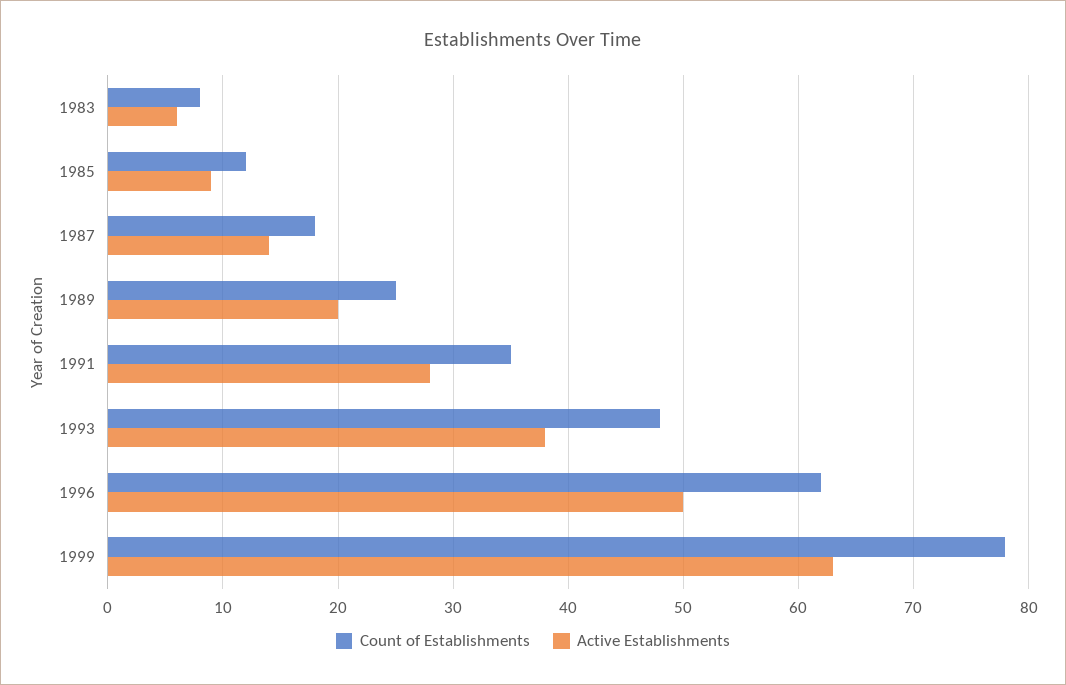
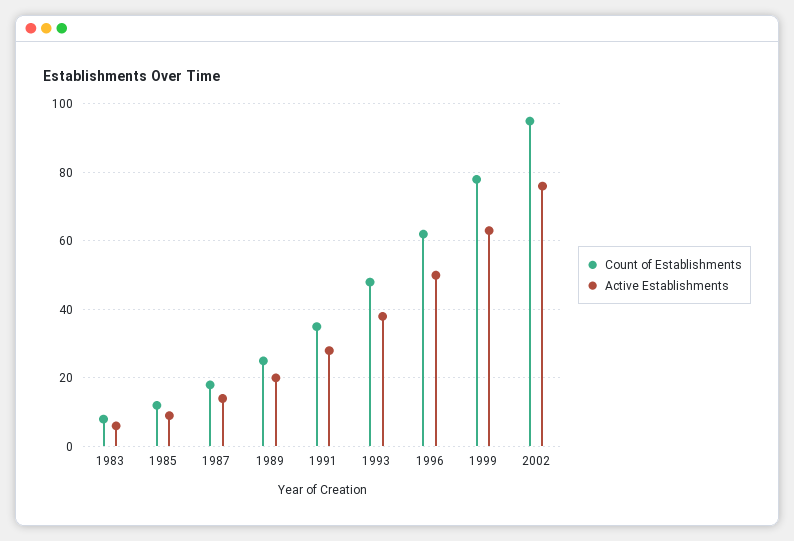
Count of Establishments, 2002: none -> 95
Active Establishments, 2002: none -> 75

